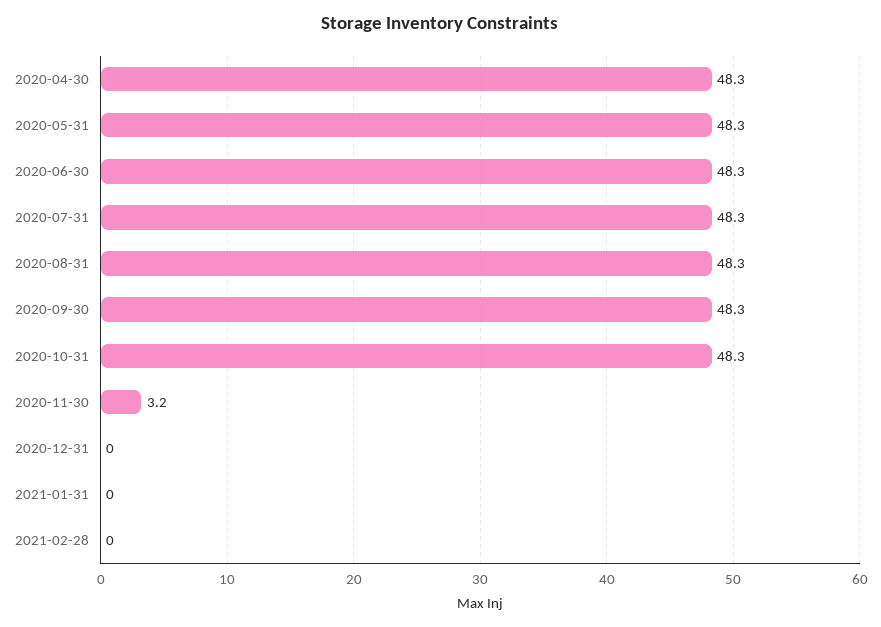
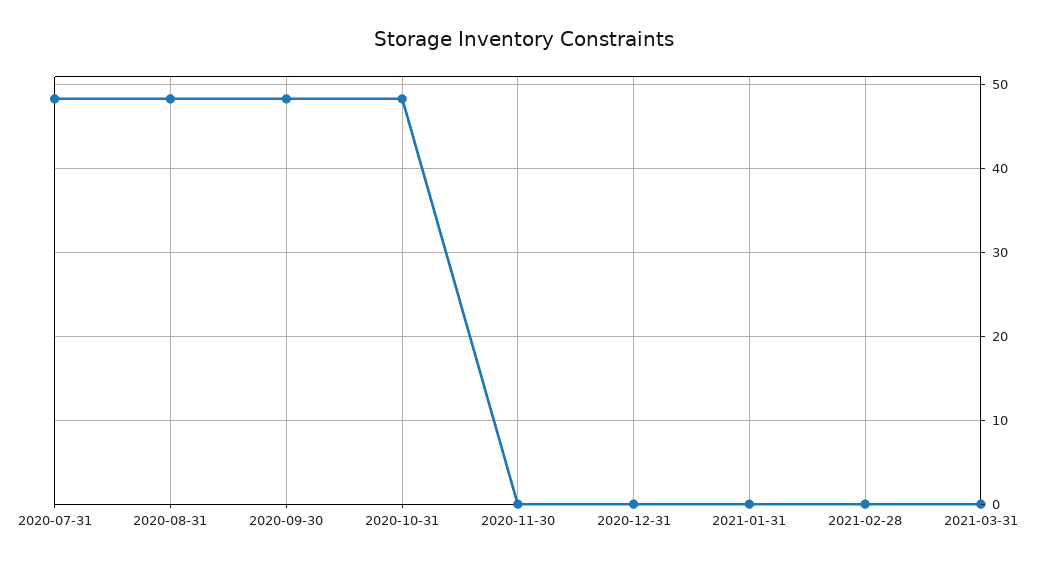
2020-04-30: 48.3 -> none
2020-05-31: 48.3 -> none
2020-06-30: 48.3 -> none
2020-11-30: 3.2 -> 0
2021-03-31: none -> 0

